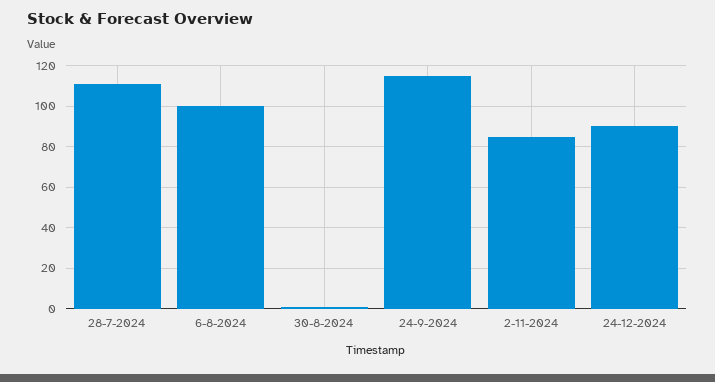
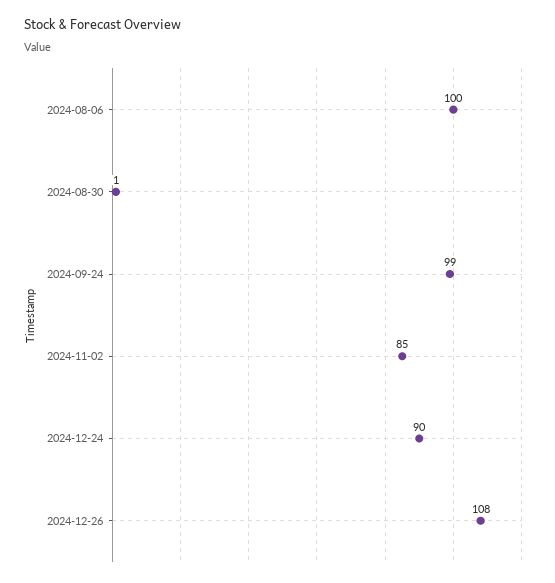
28-7-2024: 110 -> none
24-9-2024: 115 -> 99
2024-12-26: none -> 108

